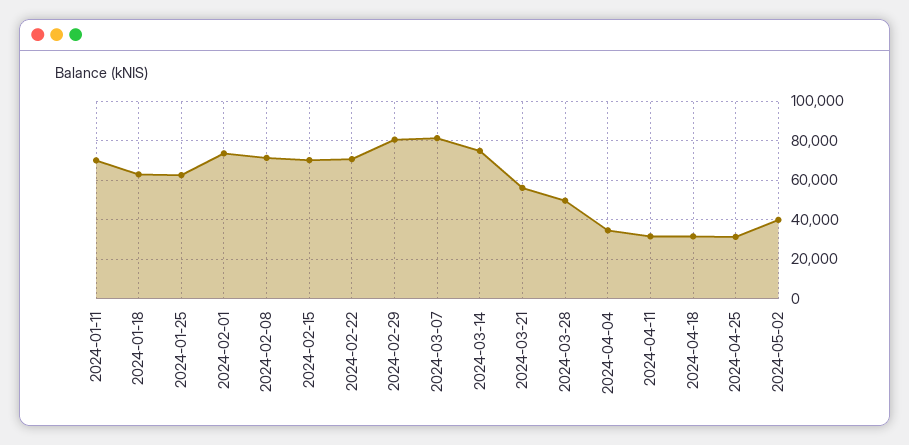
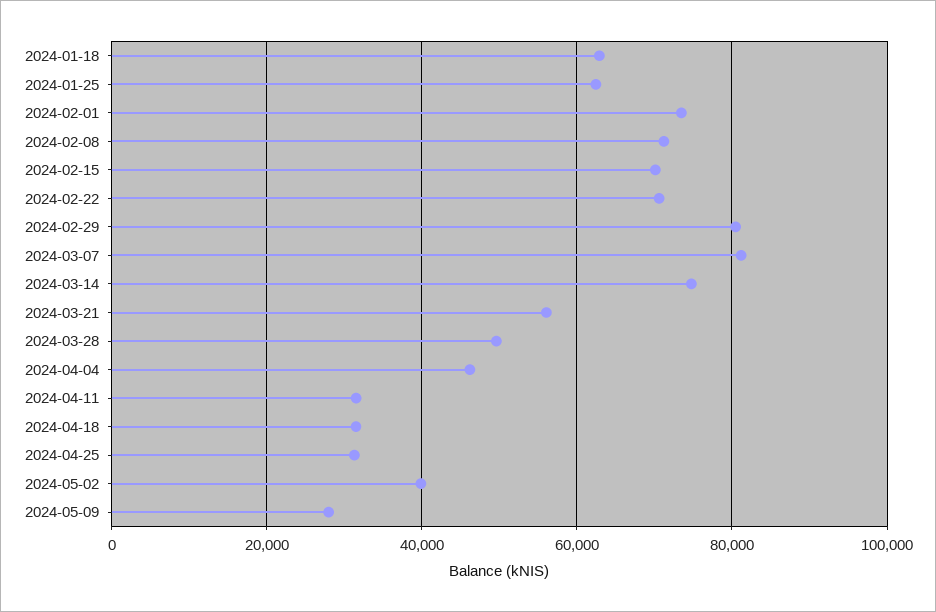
2024-01-11: 70000 -> none
2024-04-04: 35000 -> 46000
2024-05-09: none -> 28000

